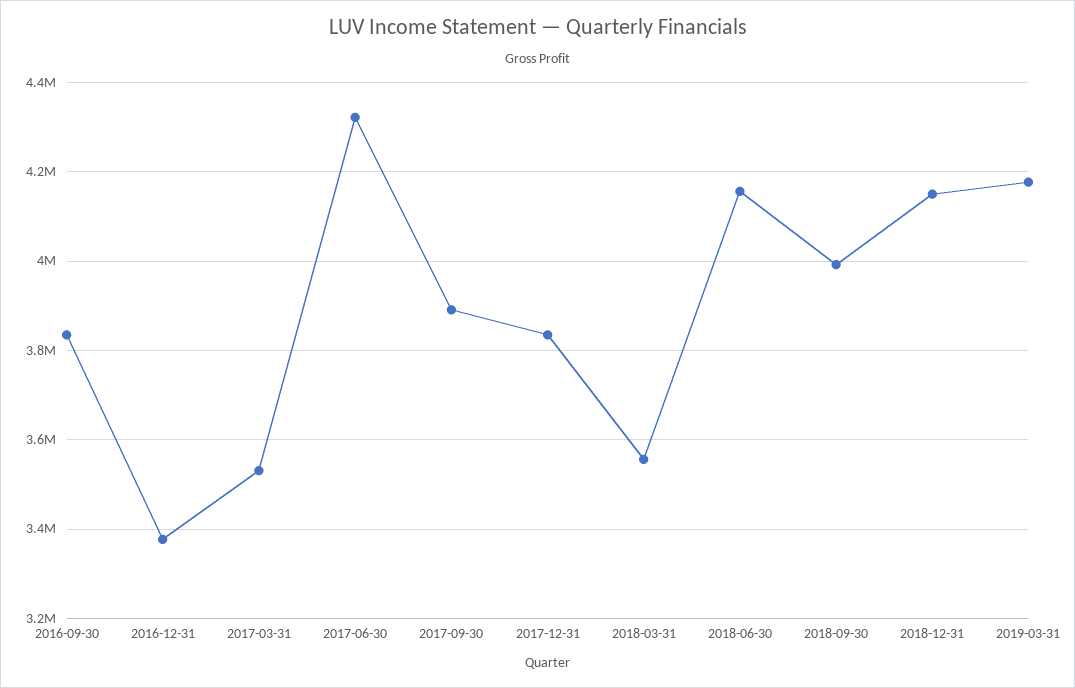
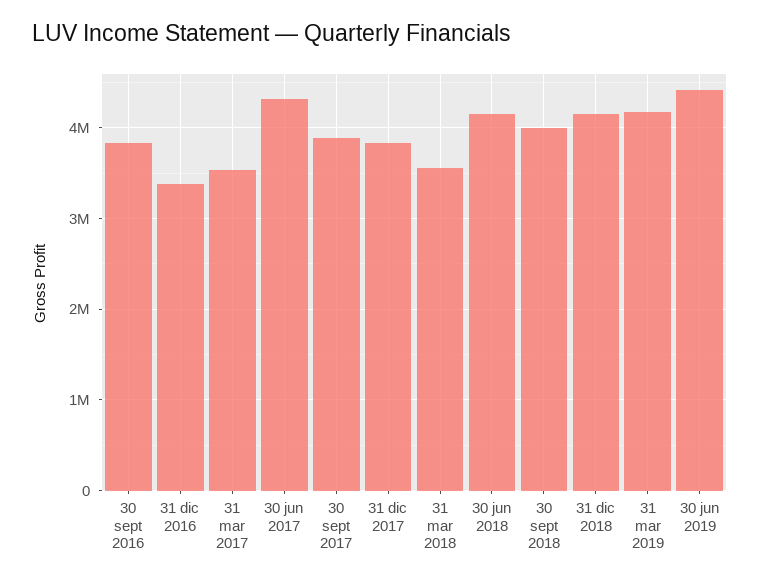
30 jun 2019: none -> 4400000

